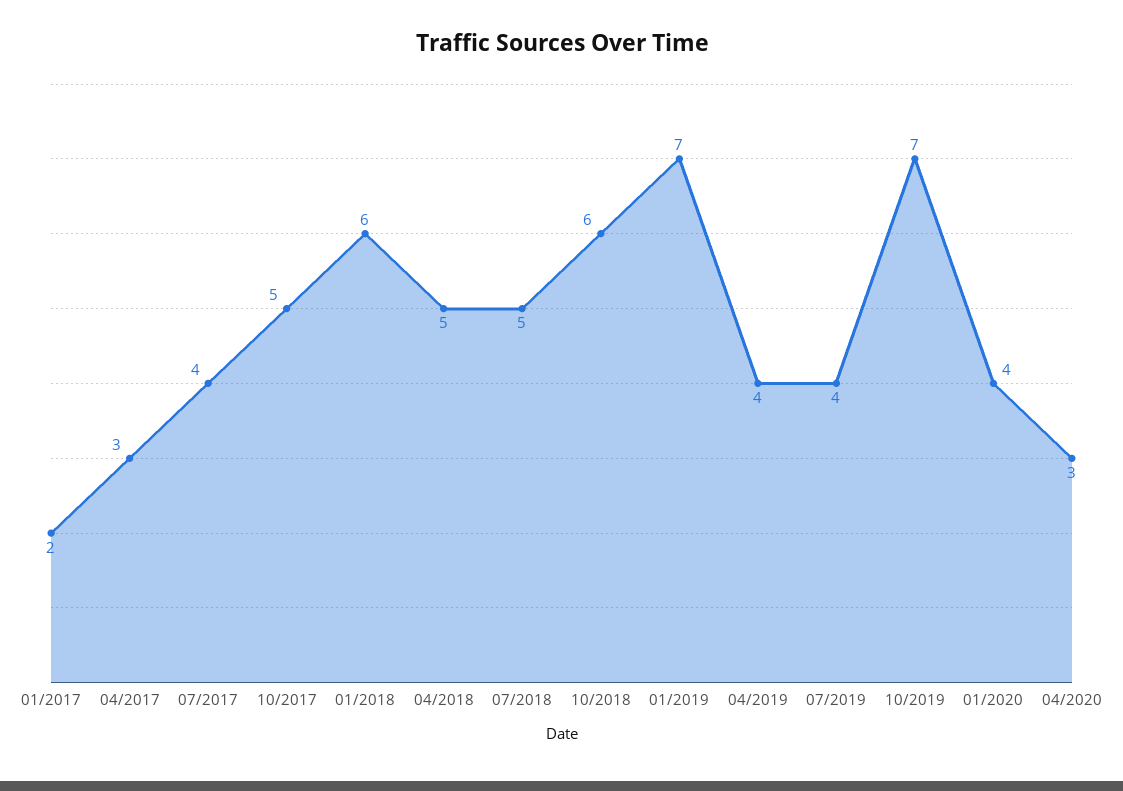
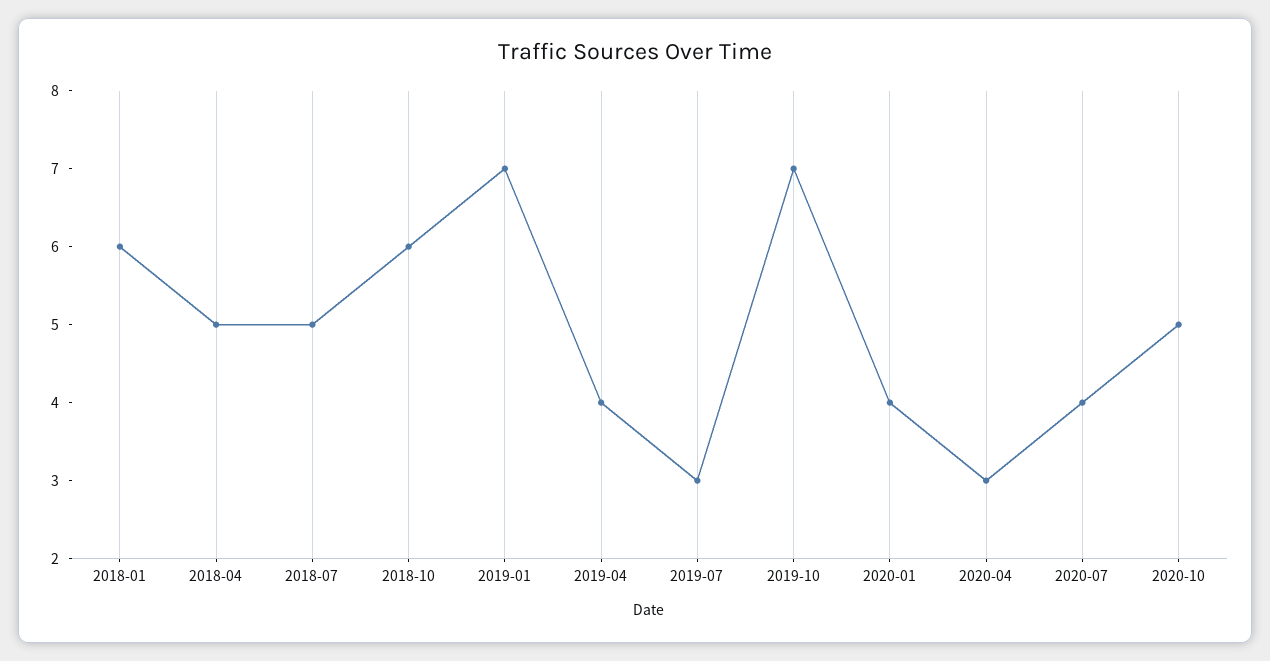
01/2017: 2 -> none
04/2017: 3 -> none
07/2017: 4 -> none
10/2017: 5 -> none
07/2019: 4 -> 3
2020-07: none -> 4
2020-10: none -> 5

